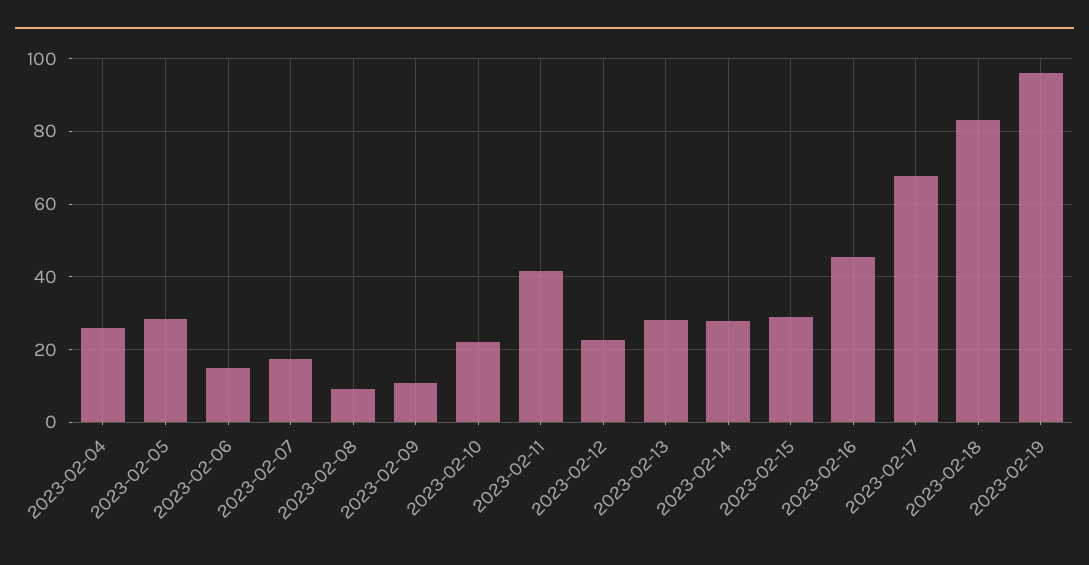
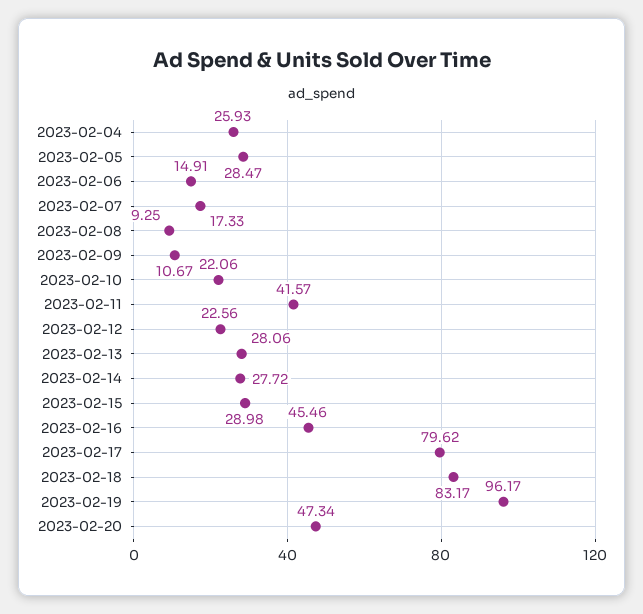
2023-02-17: 68 -> 79.62
2023-02-20: none -> 47.34

